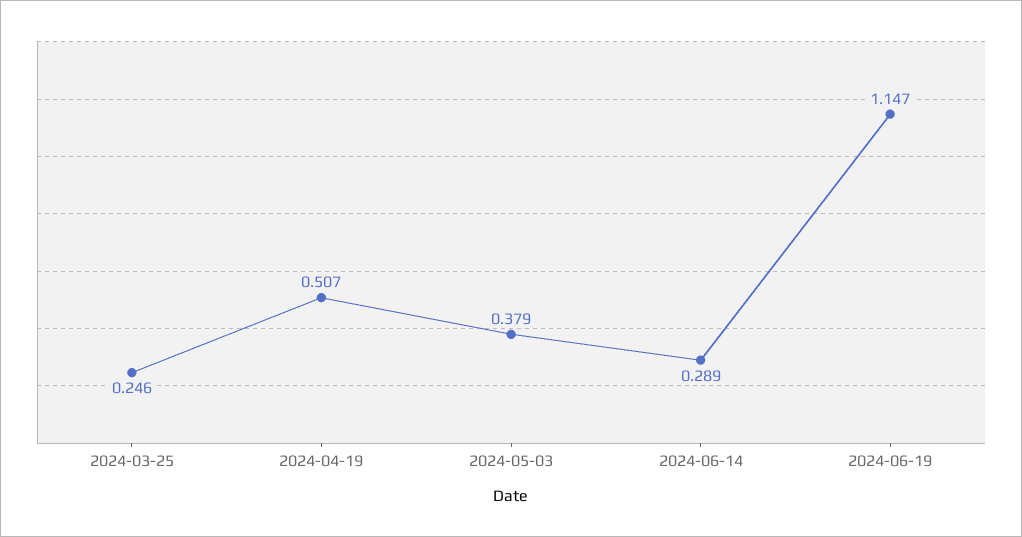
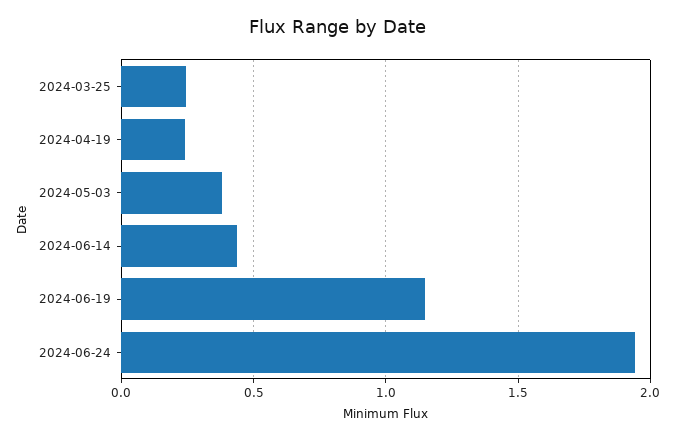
2024-04-19: 0.507 -> 0.25
2024-06-14: 0.289 -> 0.45
2024-06-24: none -> 1.95

